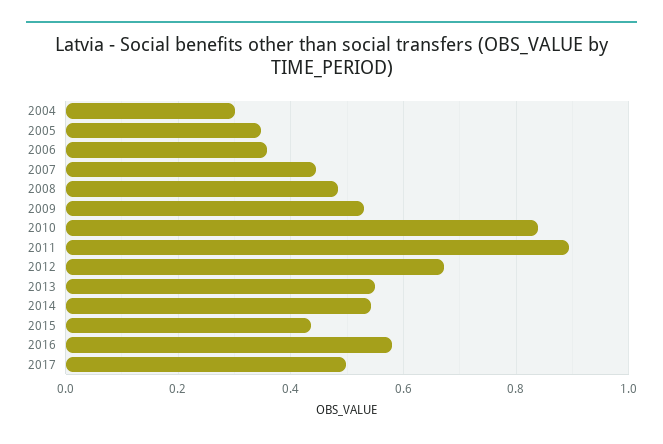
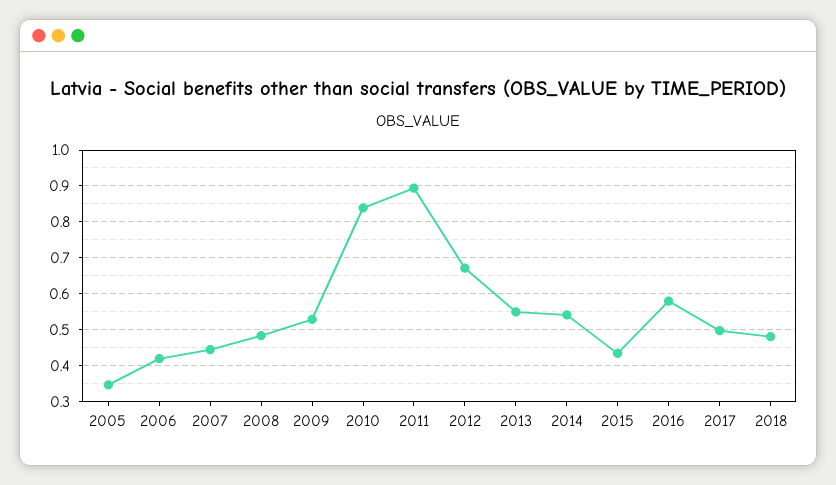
2004: 0.3 -> none
2006: 0.36 -> 0.42
2018: none -> 0.48

